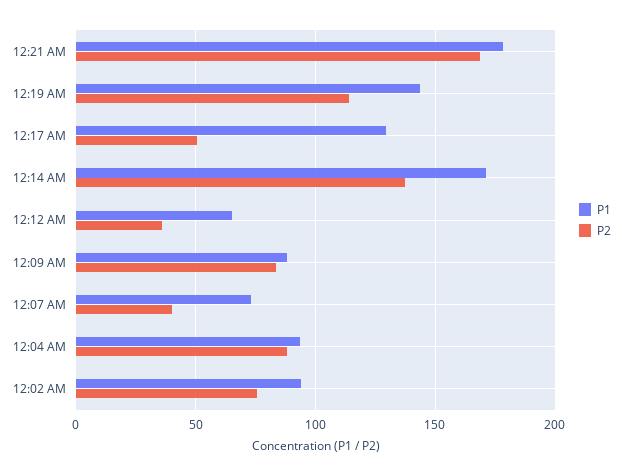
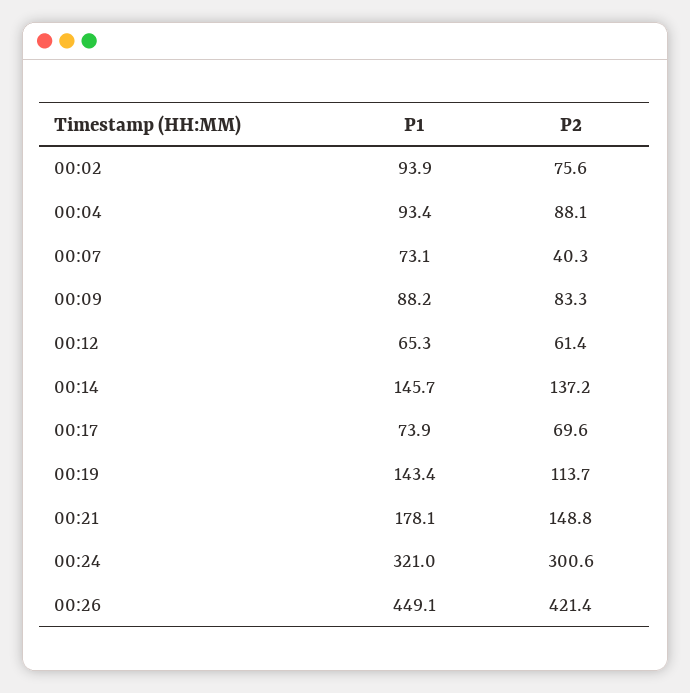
P2, 12:21 AM: 170 -> 148.8
P1, 12:17 AM: 130 -> 73.9
P2, 12:17 AM: 50 -> 69.6
P1, 12:14 AM: 170 -> 145.7
P2, 12:12 AM: 35 -> 61.4
P1, 00:24: none -> 321
P2, 00:24: none -> 300.6
P1, 00:26: none -> 449.1
P2, 00:26: none -> 421.4

